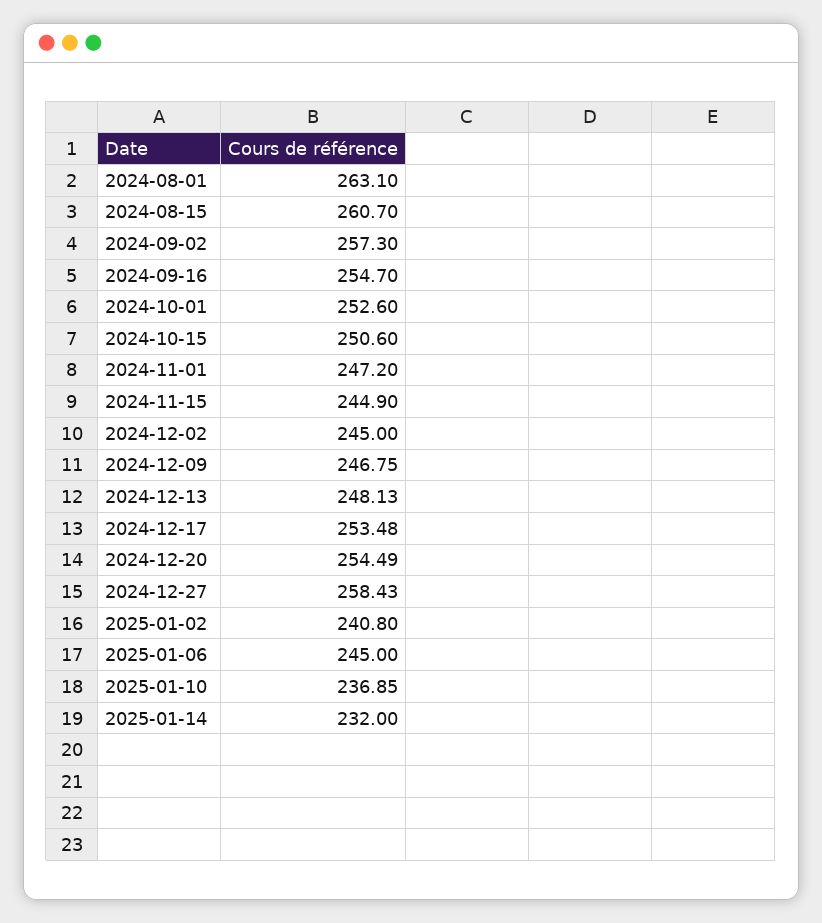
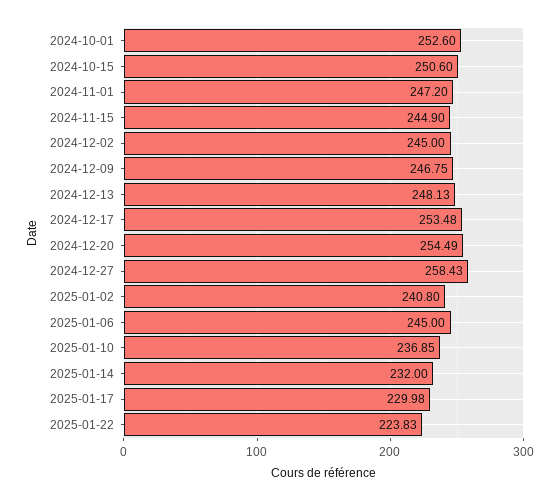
2024-08-01: 263.1 -> none
2024-08-15: 260.7 -> none
2024-09-02: 257.3 -> none
2024-09-16: 254.7 -> none
2025-01-17: none -> 229.98
2025-01-22: none -> 223.83

